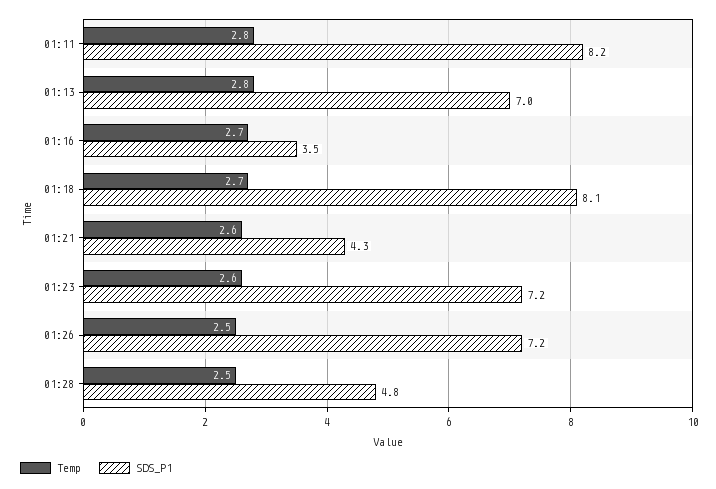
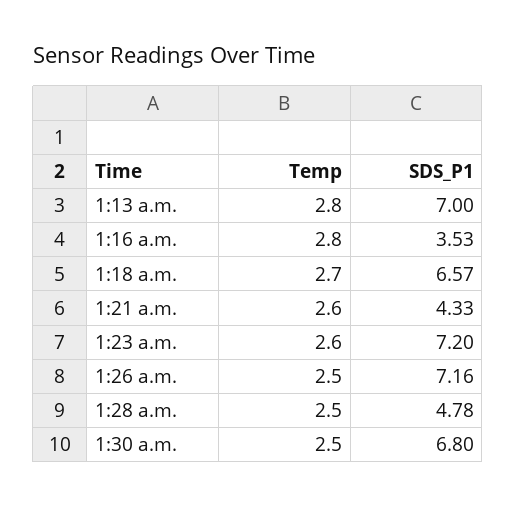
Temp, 01:11: 2.8 -> none
SDS_P1, 01:11: 8.2 -> none
Temp, 01:16: 2.7 -> 2.8
SDS_P1, 01:18: 8.1 -> 6.57
Temp, 1:30 a.m.: none -> 2.5
SDS_P1, 1:30 a.m.: none -> 6.8

